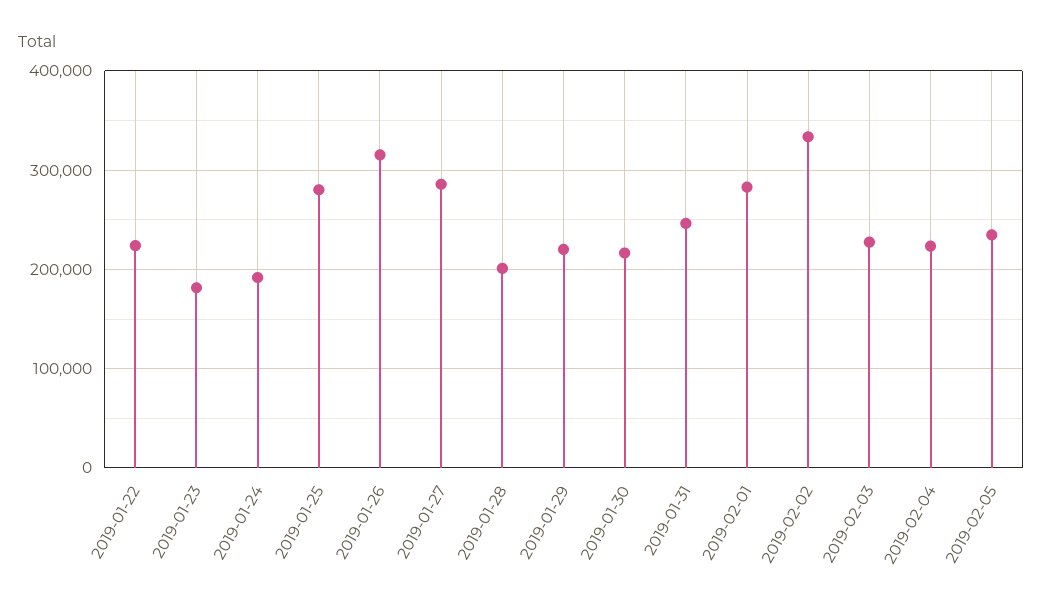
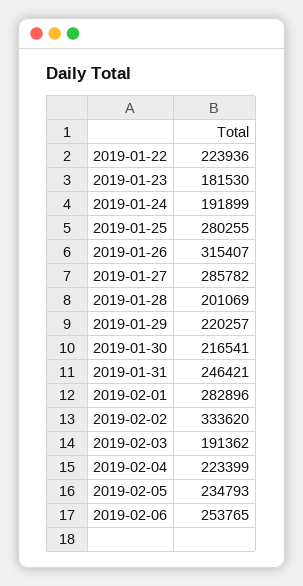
2019-02-03: 230000 -> 191362
2019-02-06: none -> 253765

